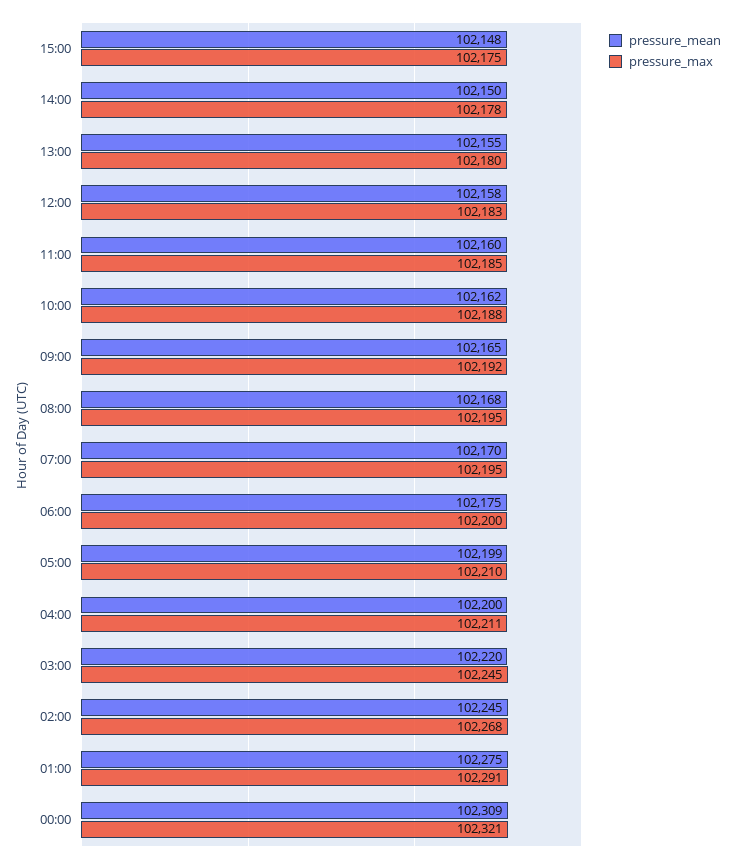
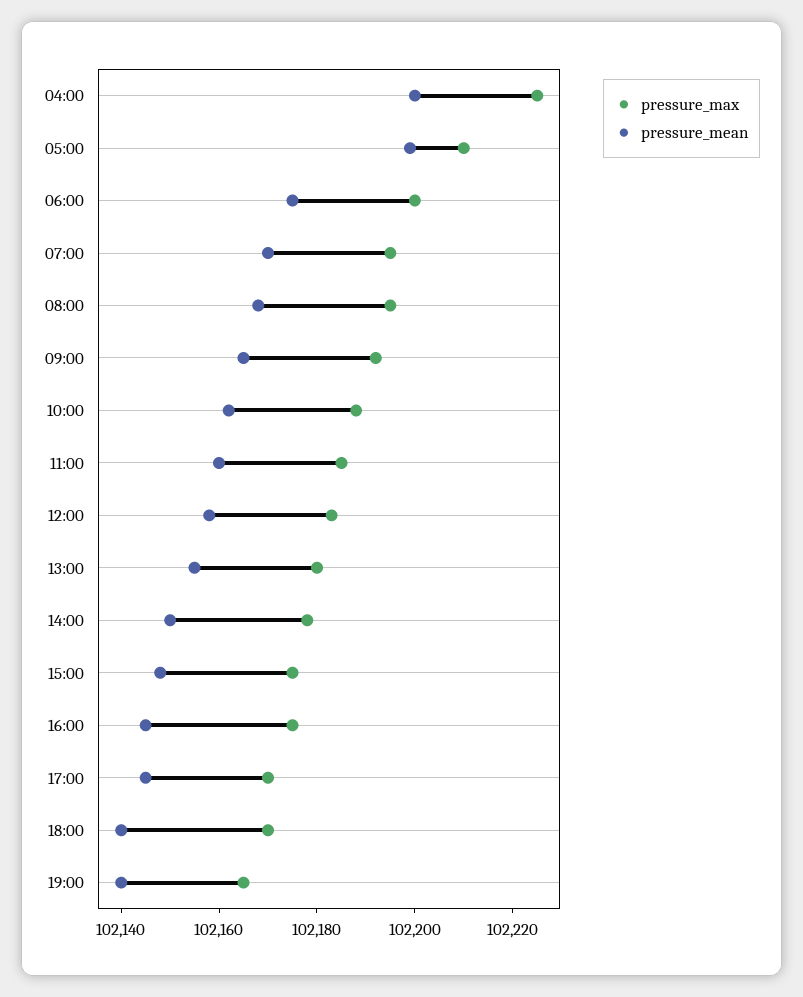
pressure_max, 04:00: 102211 -> 102225
pressure_mean, 03:00: 102220 -> none
pressure_max, 03:00: 102245 -> none
pressure_mean, 02:00: 102245 -> none
pressure_max, 02:00: 102268 -> none
pressure_mean, 01:00: 102275 -> none
pressure_max, 01:00: 102291 -> none
pressure_mean, 00:00: 102309 -> none
pressure_max, 00:00: 102321 -> none
pressure_max, 16:00: none -> 102175
pressure_mean, 16:00: none -> 102145
pressure_max, 17:00: none -> 102170
pressure_mean, 17:00: none -> 102145
pressure_max, 18:00: none -> 102170
pressure_mean, 18:00: none -> 102140
pressure_max, 19:00: none -> 102165
pressure_mean, 19:00: none -> 102140

